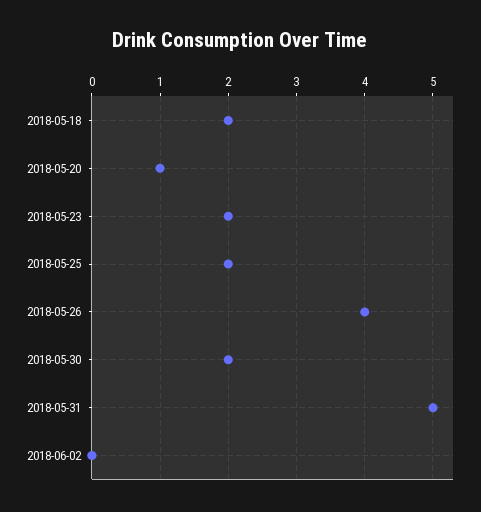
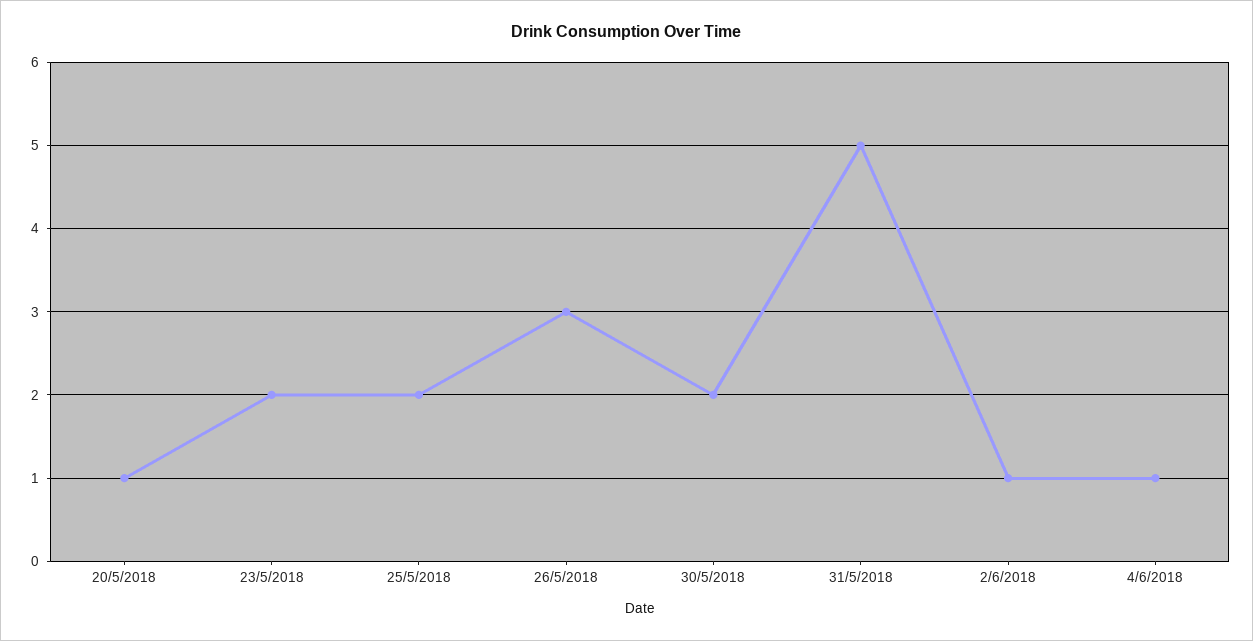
2018-05-18: 2 -> none
2018-05-26: 4 -> 3
2018-06-02: 0 -> 1
4/6/2018: none -> 1

